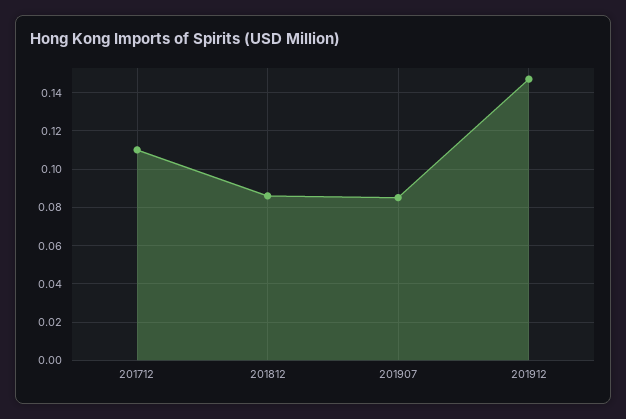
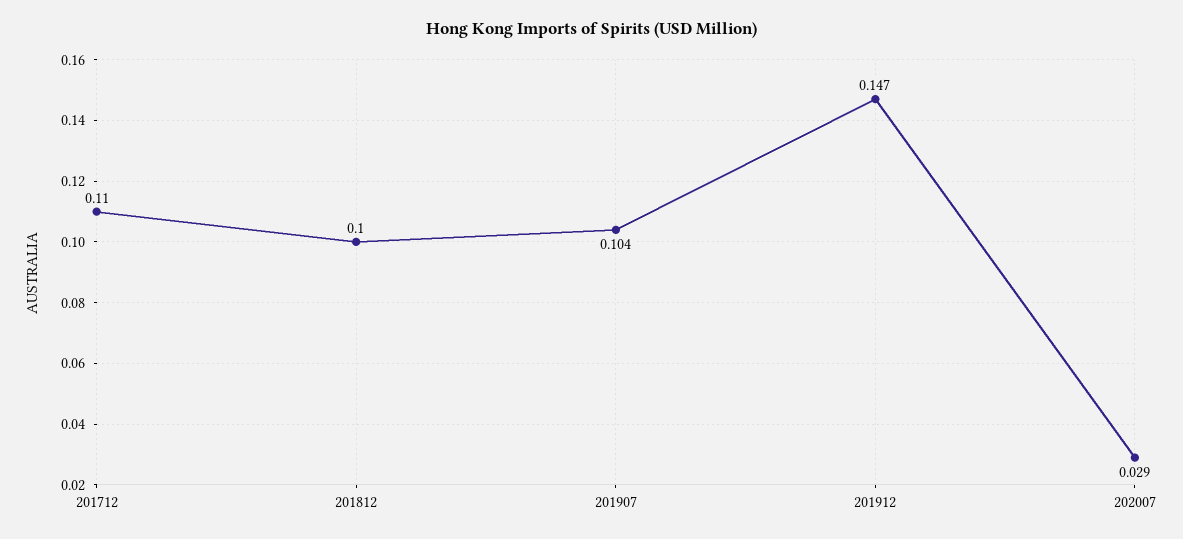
201812: 0.085 -> 0.1
201907: 0.085 -> 0.104
202007: none -> 0.029

